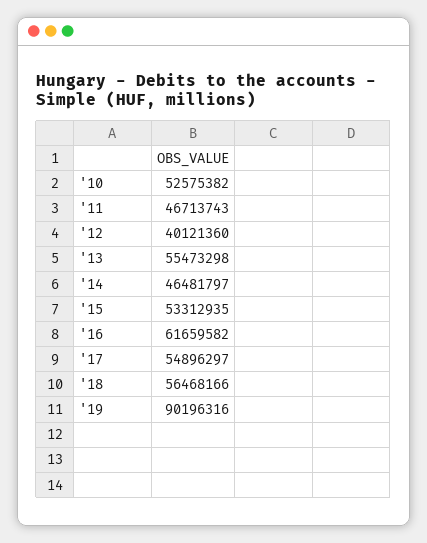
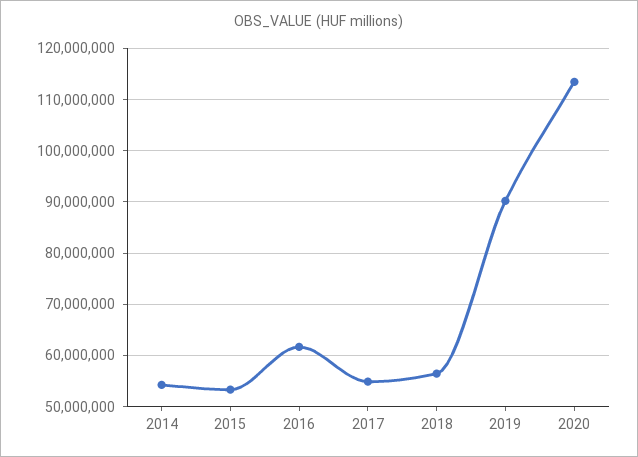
'10: 52575382 -> none
'11: 46713743 -> none
'12: 40121360 -> none
'13: 55473298 -> none
'14: 46481797 -> 54000000
2020: none -> 114000000

